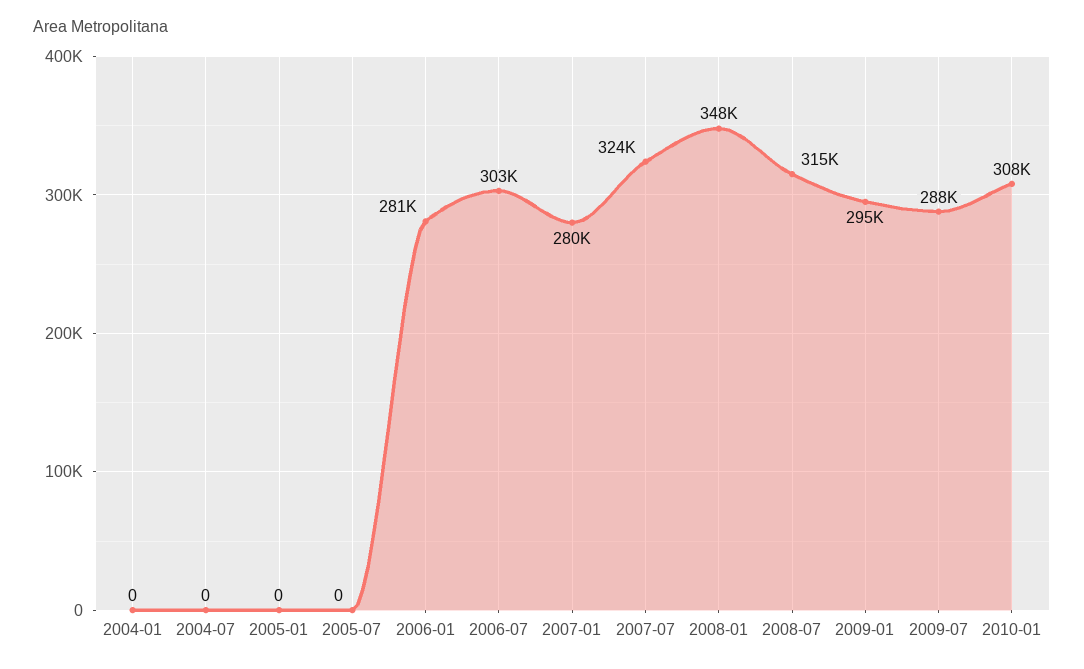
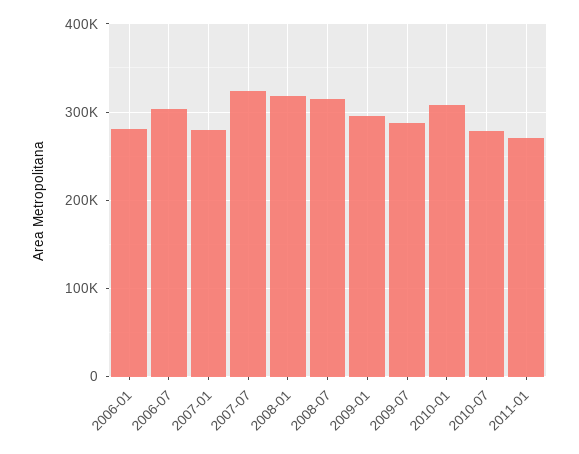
2004-01: 0 -> none
2004-07: 0 -> none
2005-01: 0 -> none
2005-07: 0 -> none
2008-01: 348000 -> 320000
2010-07: none -> 280000
2011-01: none -> 270000

